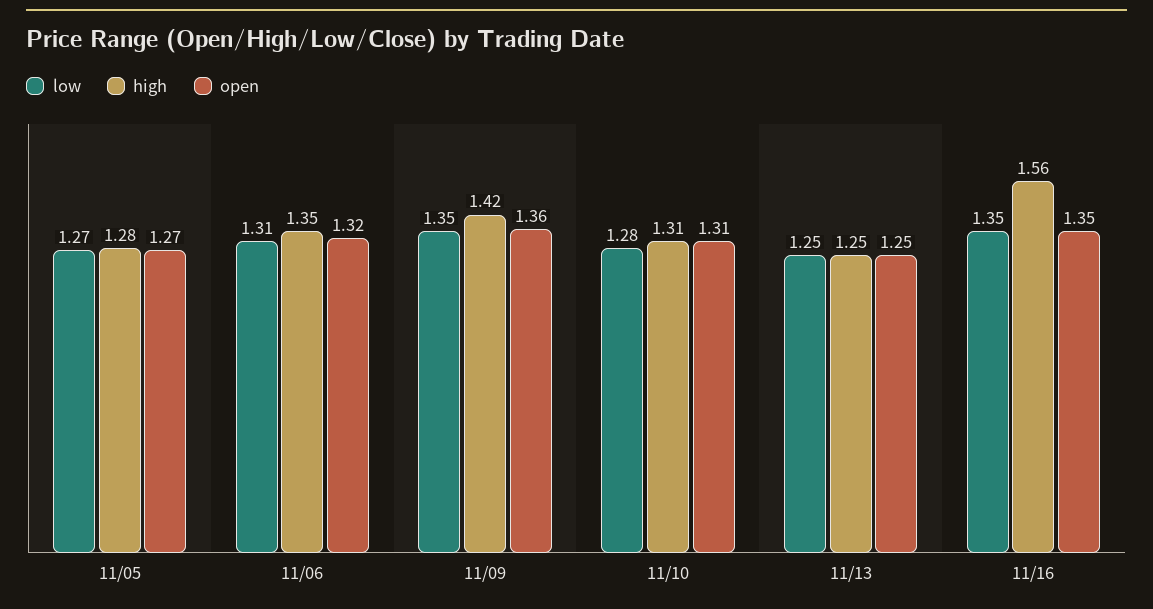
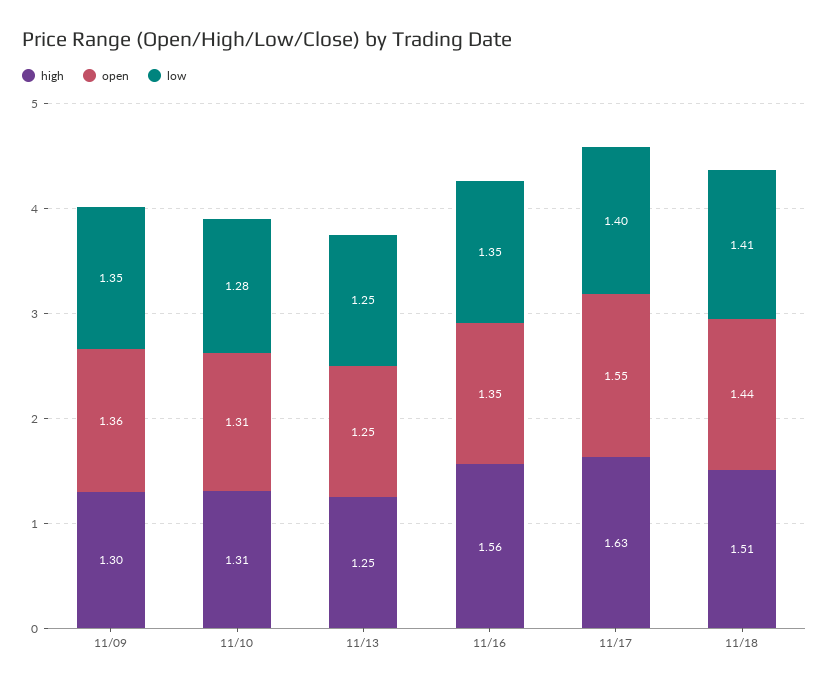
low, 11/05: 1.27 -> none
high, 11/05: 1.28 -> none
open, 11/05: 1.27 -> none
low, 11/06: 1.31 -> none
high, 11/06: 1.35 -> none
open, 11/06: 1.32 -> none
high, 11/09: 1.42 -> 1.3
high, 11/17: none -> 1.63
open, 11/17: none -> 1.55
low, 11/17: none -> 1.4
high, 11/18: none -> 1.51
open, 11/18: none -> 1.44
low, 11/18: none -> 1.41

